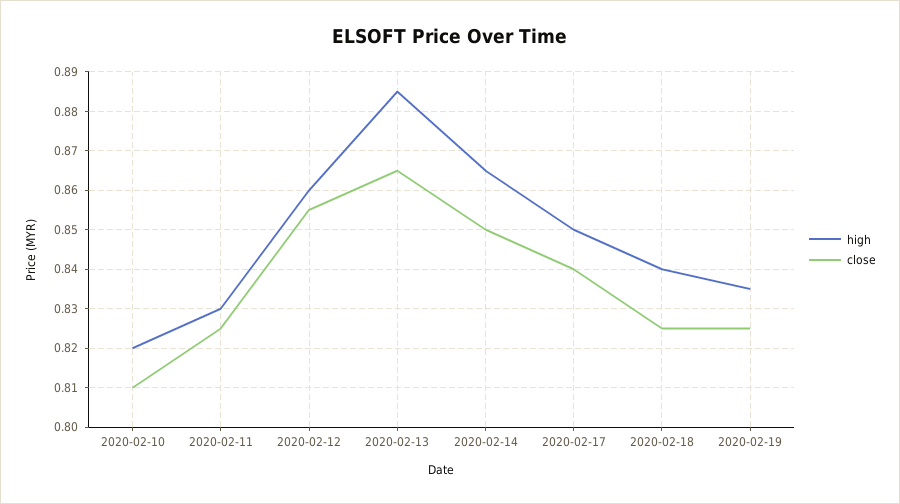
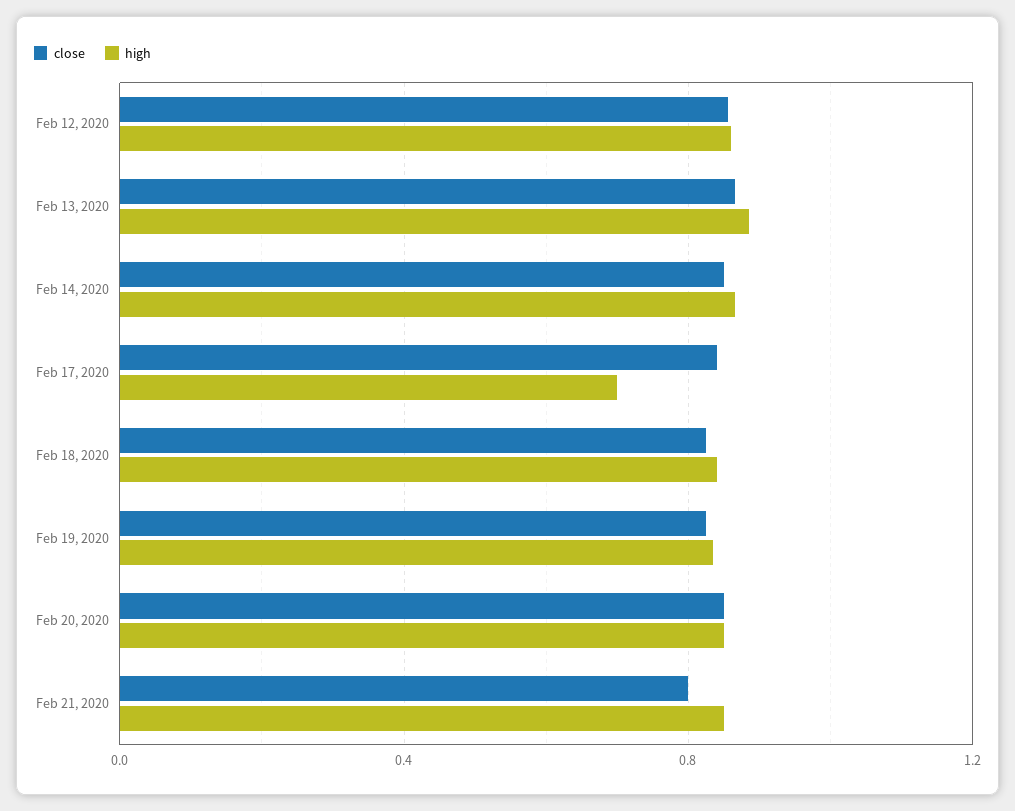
high, 2020-02-10: 0.82 -> none
close, 2020-02-10: 0.81 -> none
high, 2020-02-11: 0.83 -> none
close, 2020-02-11: 0.825 -> none
high, 2020-02-17: 0.85 -> 0.7
close, Feb 20, 2020: none -> 0.85
high, Feb 20, 2020: none -> 0.85
close, Feb 21, 2020: none -> 0.8
high, Feb 21, 2020: none -> 0.85

